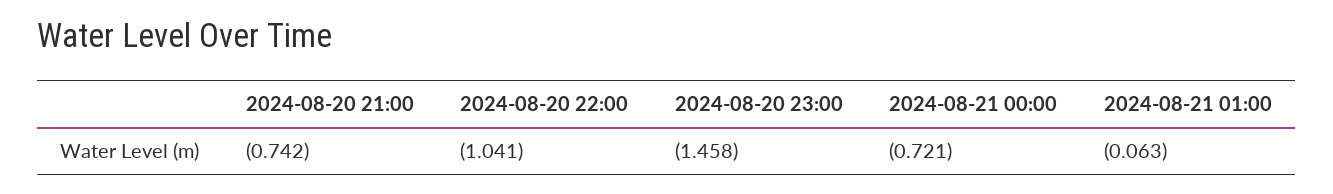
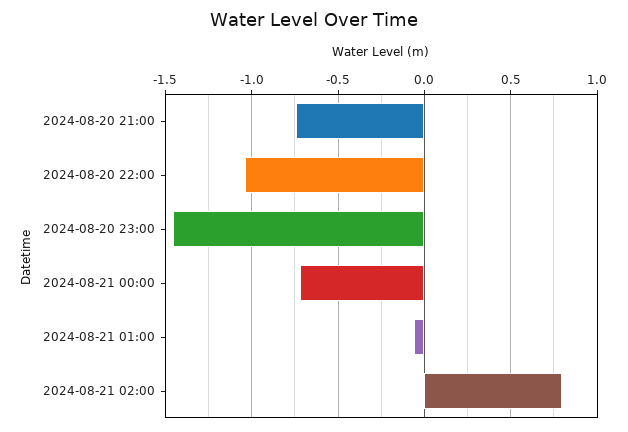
2024-08-21 02:00: none -> 0.8

